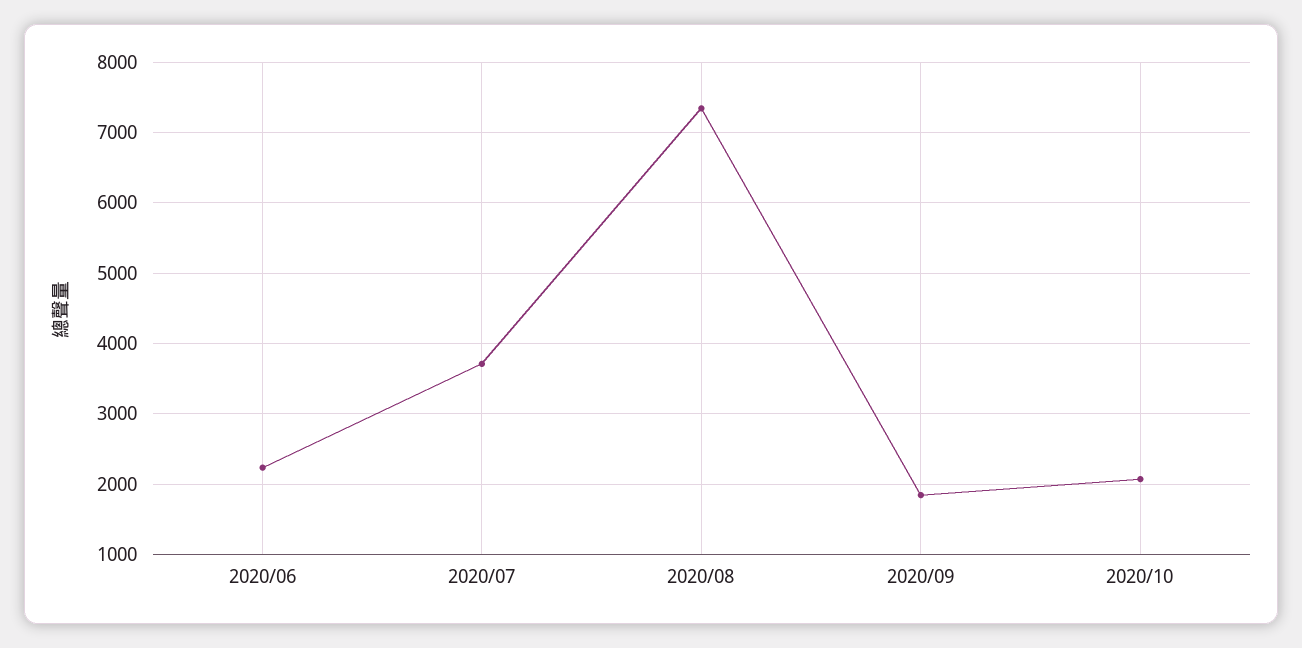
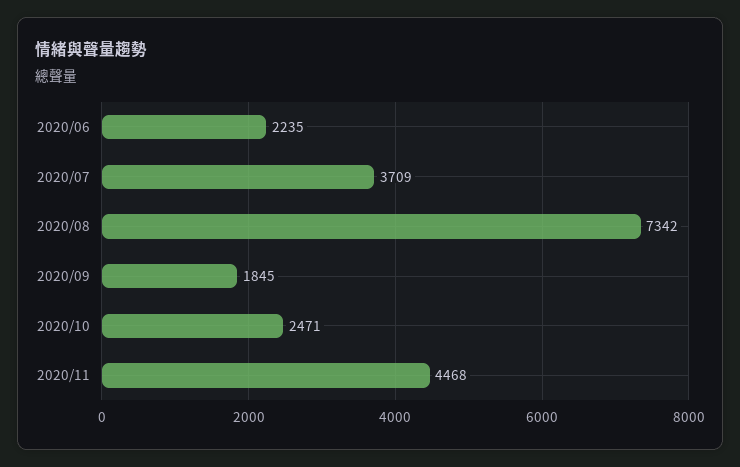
2020/10: 2100 -> 2471
2020/11: none -> 4468

